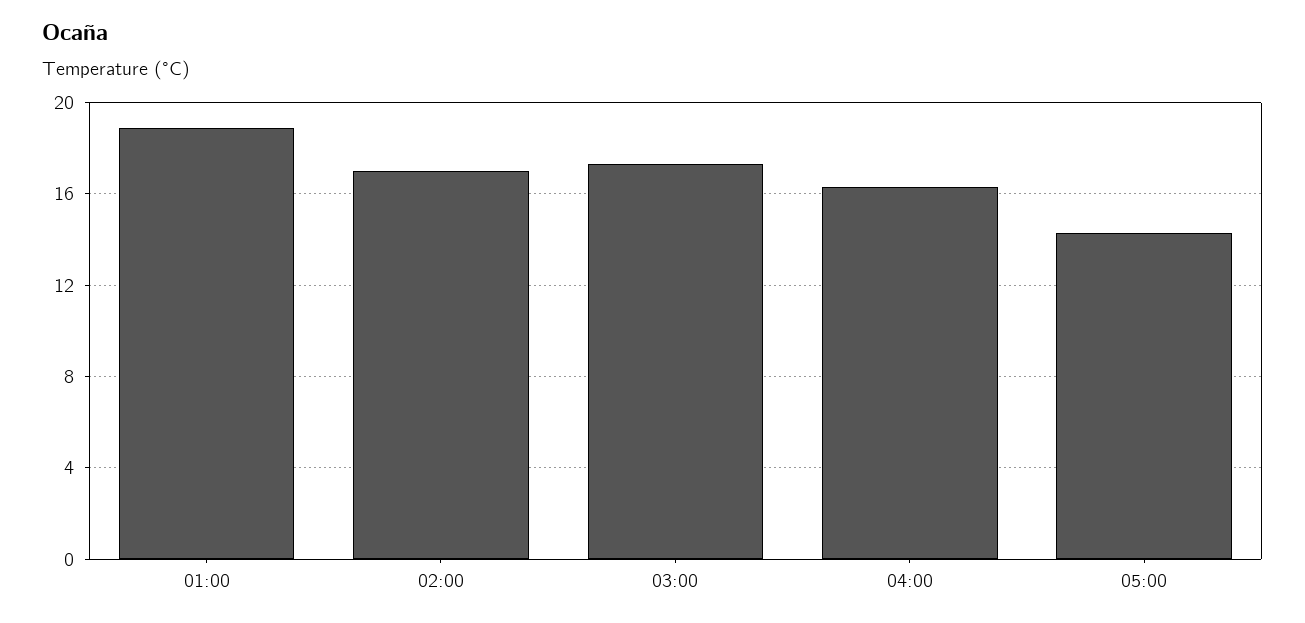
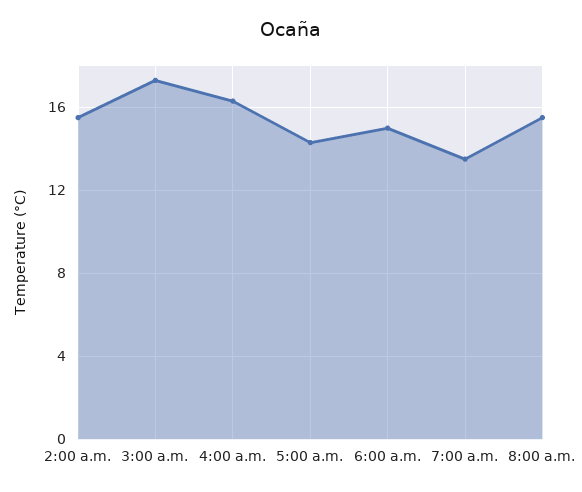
01:00: 19 -> none
02:00: 17 -> 15.5
6:00 a.m.: none -> 15
7:00 a.m.: none -> 13.5
8:00 a.m.: none -> 15.5

